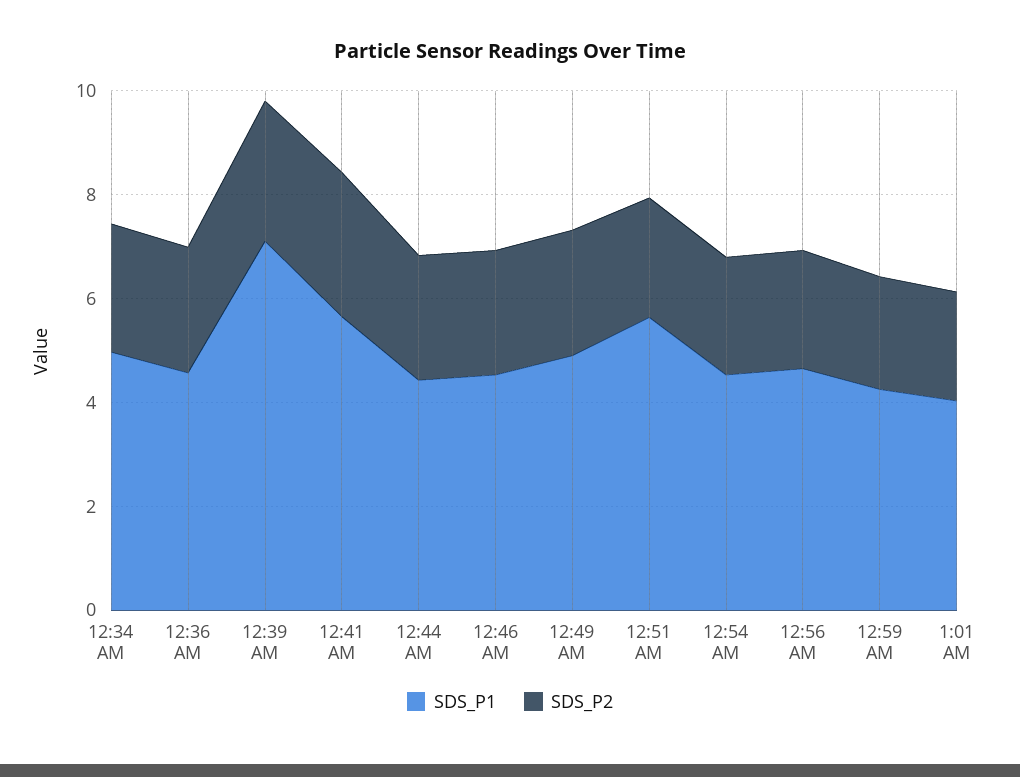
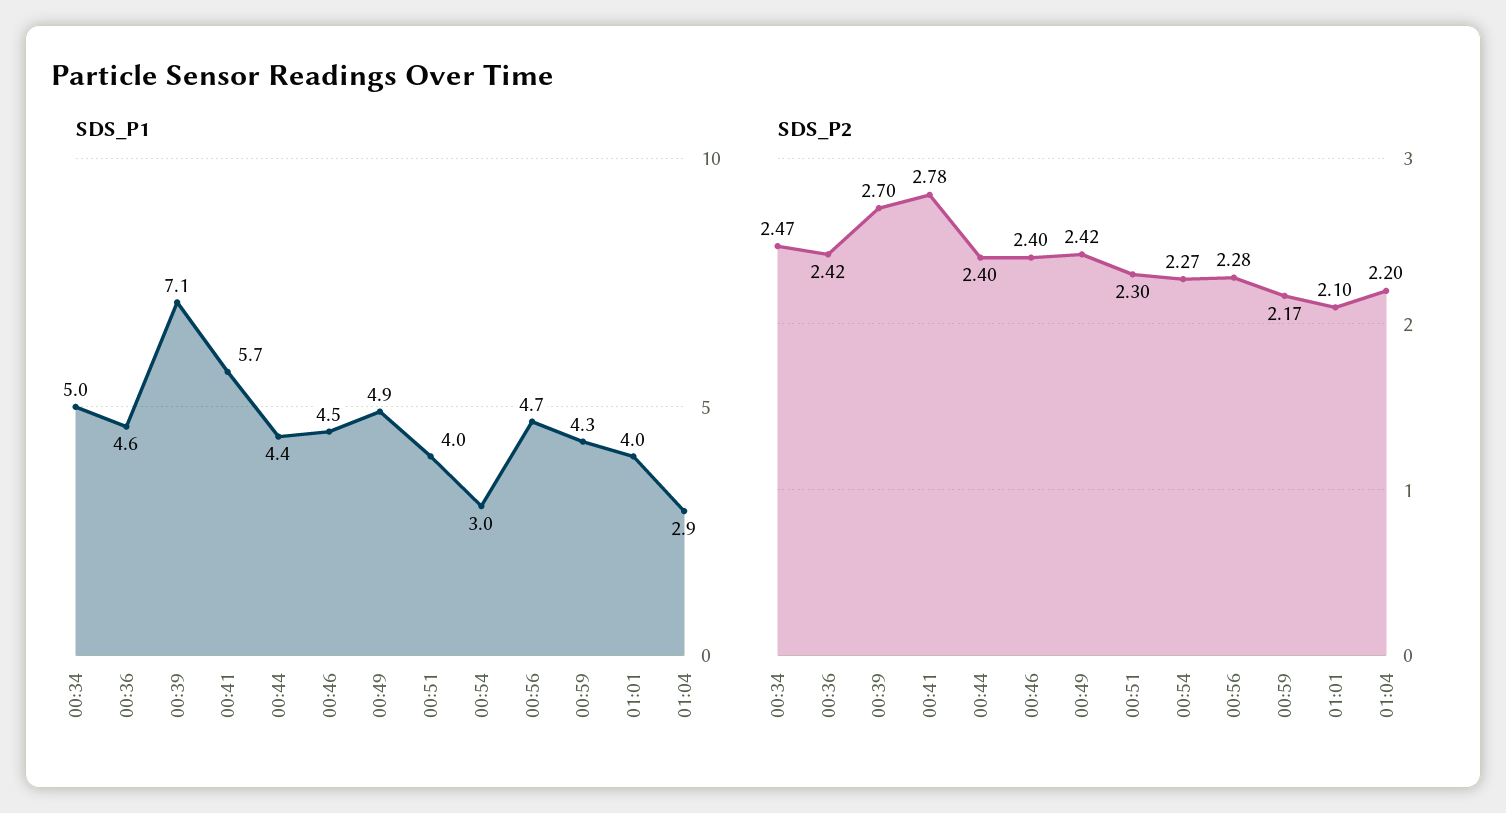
SDS_P1, 12:51 AM: 5.5 -> 4
SDS_P1, 12:54 AM: 4.5 -> 3
SDS_P1, 01:04: none -> 2.9
SDS_P2, 01:04: none -> 2.2

